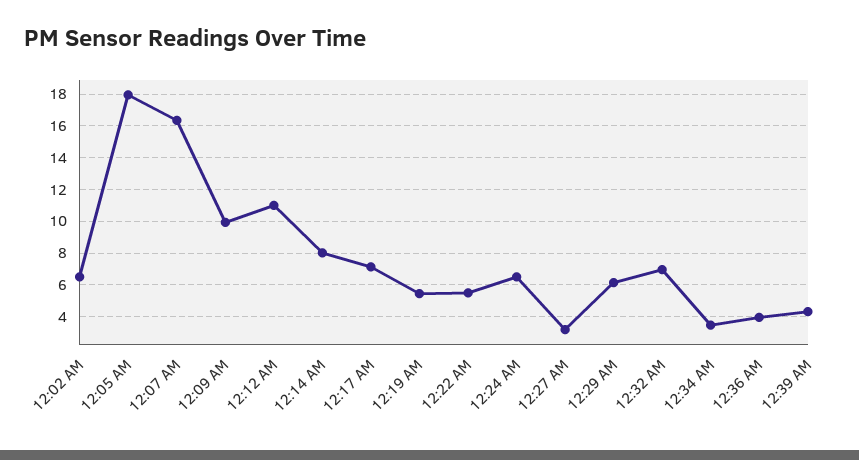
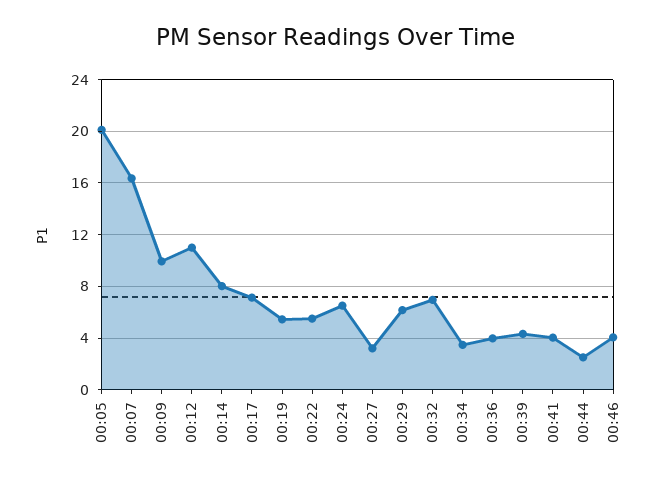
12:02 AM: 6.5 -> none
12:05 AM: 18 -> 20
00:41: none -> 4
00:44: none -> 2.5
00:46: none -> 4

